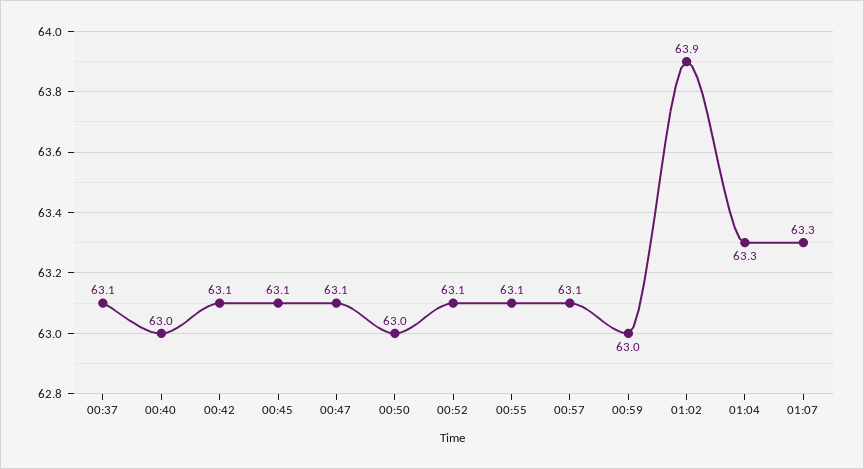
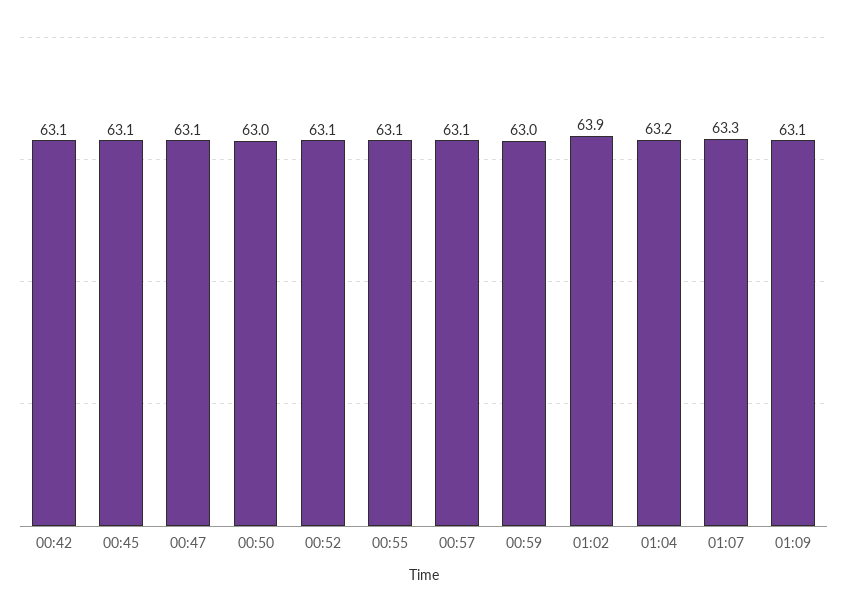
00:37: 63.1 -> none
00:40: 63 -> none
01:04: 63.3 -> 63.2
01:09: none -> 63.1

